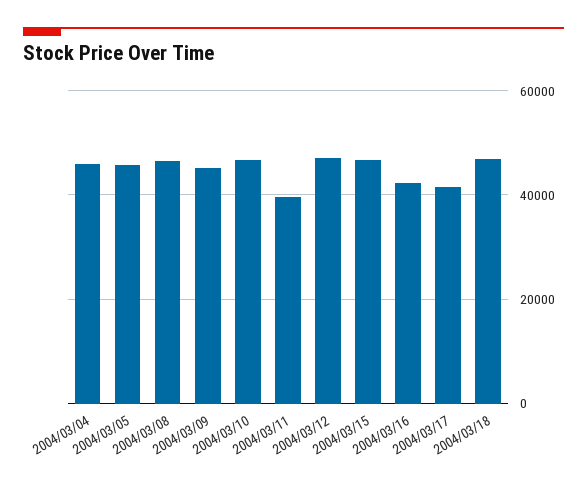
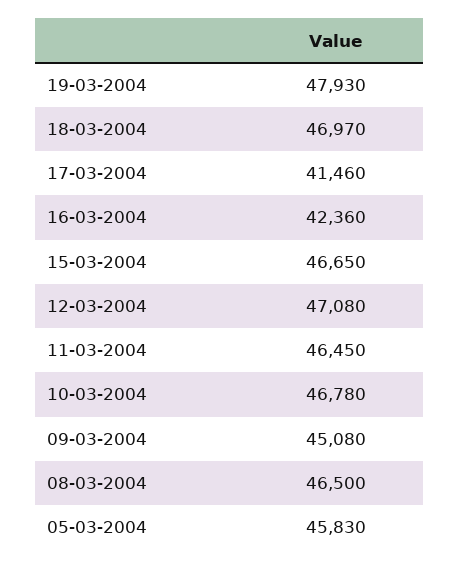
2004/03/04: 46000 -> none
2004/03/11: 40000 -> 46450
19-03-2004: none -> 47930

